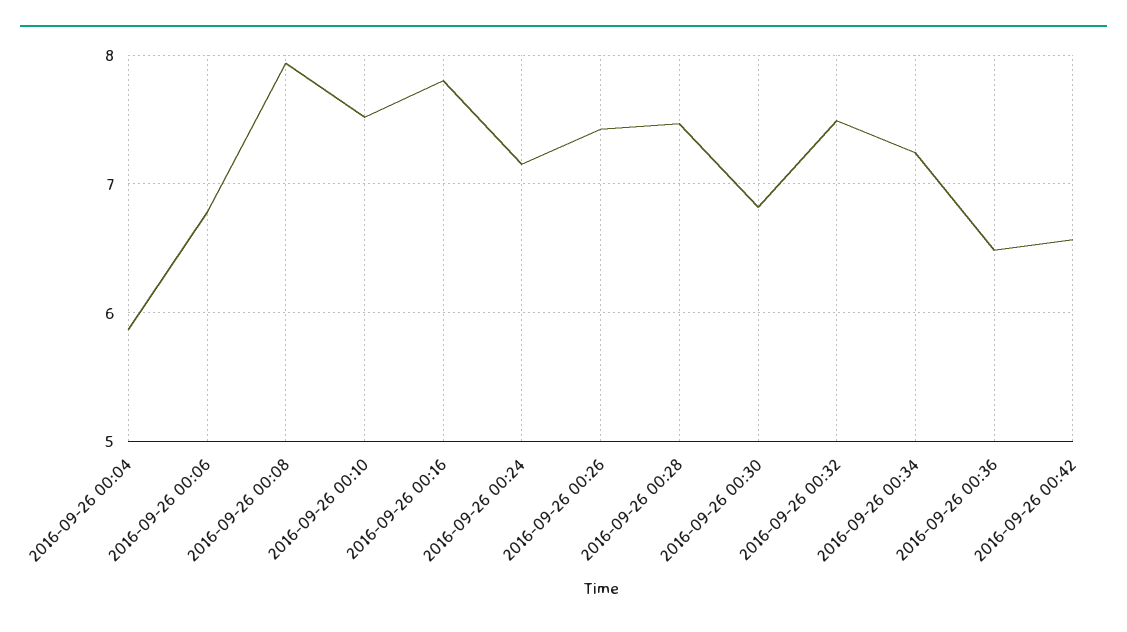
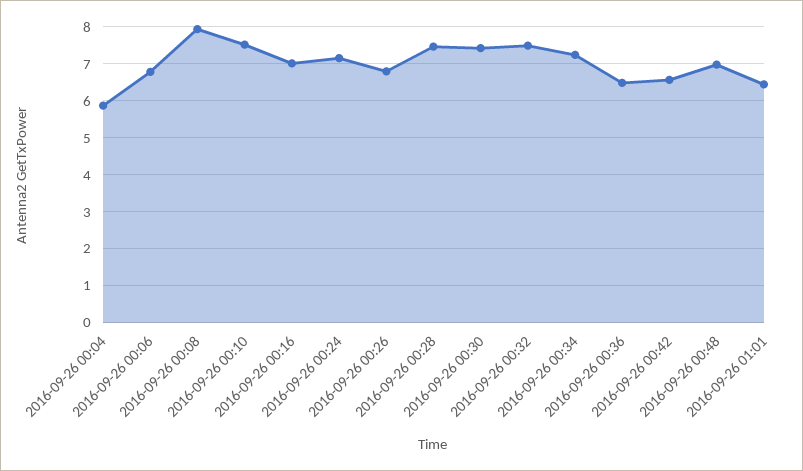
2016-09-26 00:16: 7.8 -> 7
2016-09-26 00:26: 7.4 -> 6.8
2016-09-26 00:30: 6.8 -> 7.4
2016-09-26 00:48: none -> 7
2016-09-26 01:01: none -> 6.4

